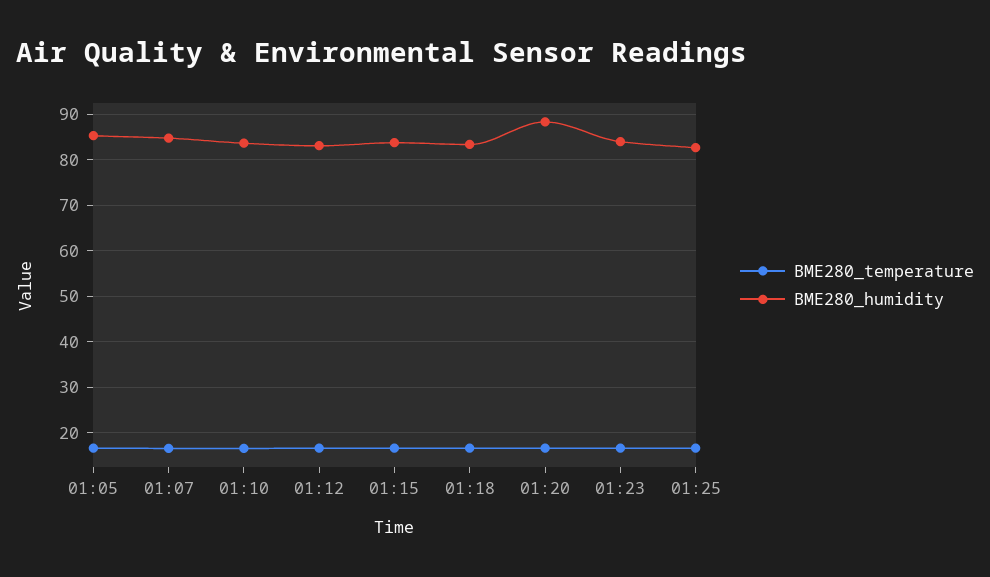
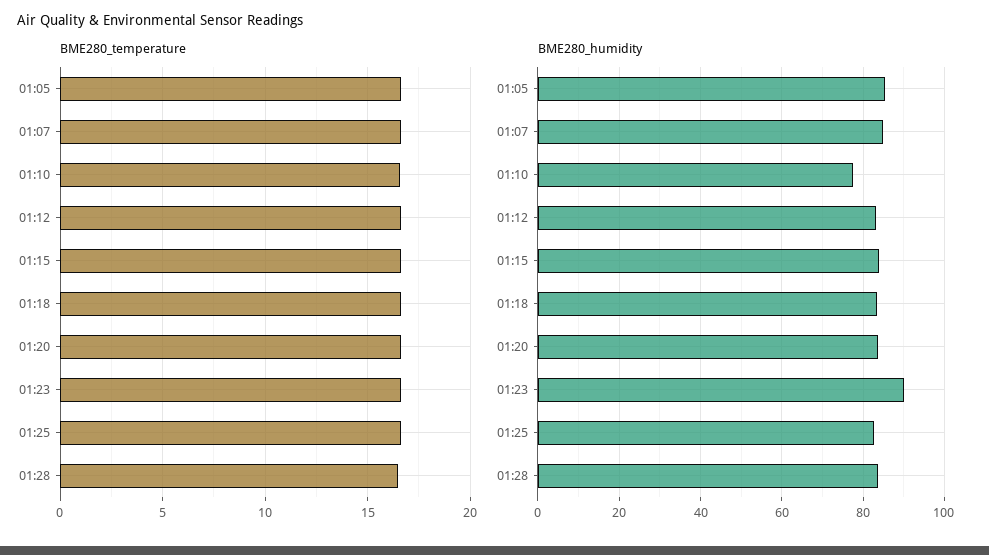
BME280_humidity, 01:10: 84 -> 78
BME280_humidity, 01:20: 88 -> 84
BME280_humidity, 01:23: 84 -> 90
BME280_temperature, 01:28: none -> 16.5
BME280_humidity, 01:28: none -> 84

